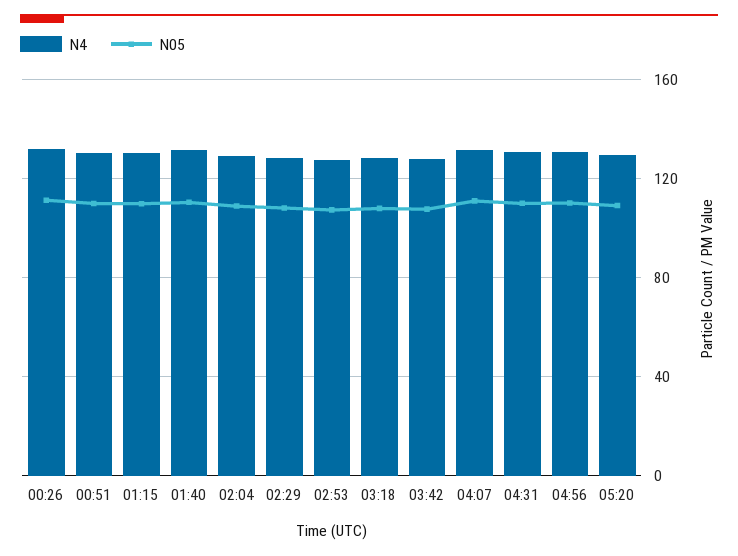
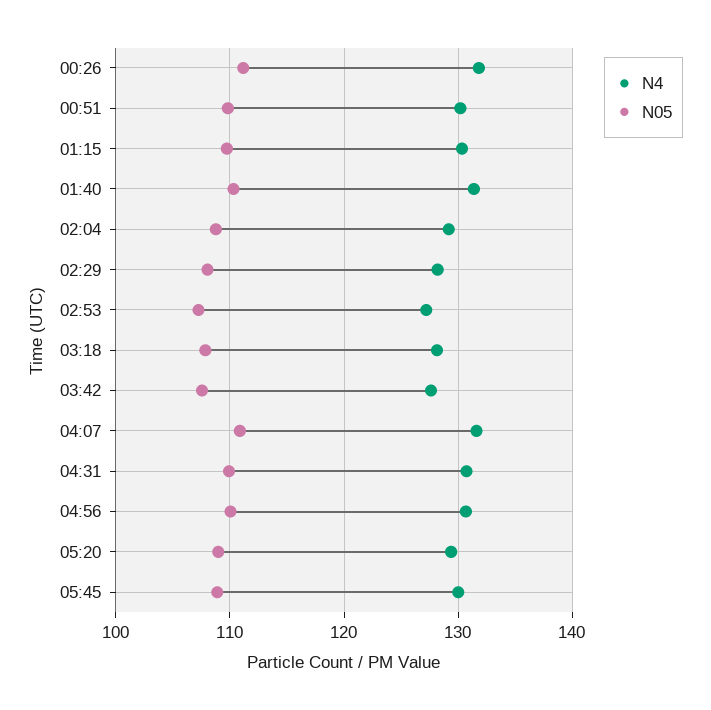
N4, 05:45: none -> 130
N05, 05:45: none -> 109

